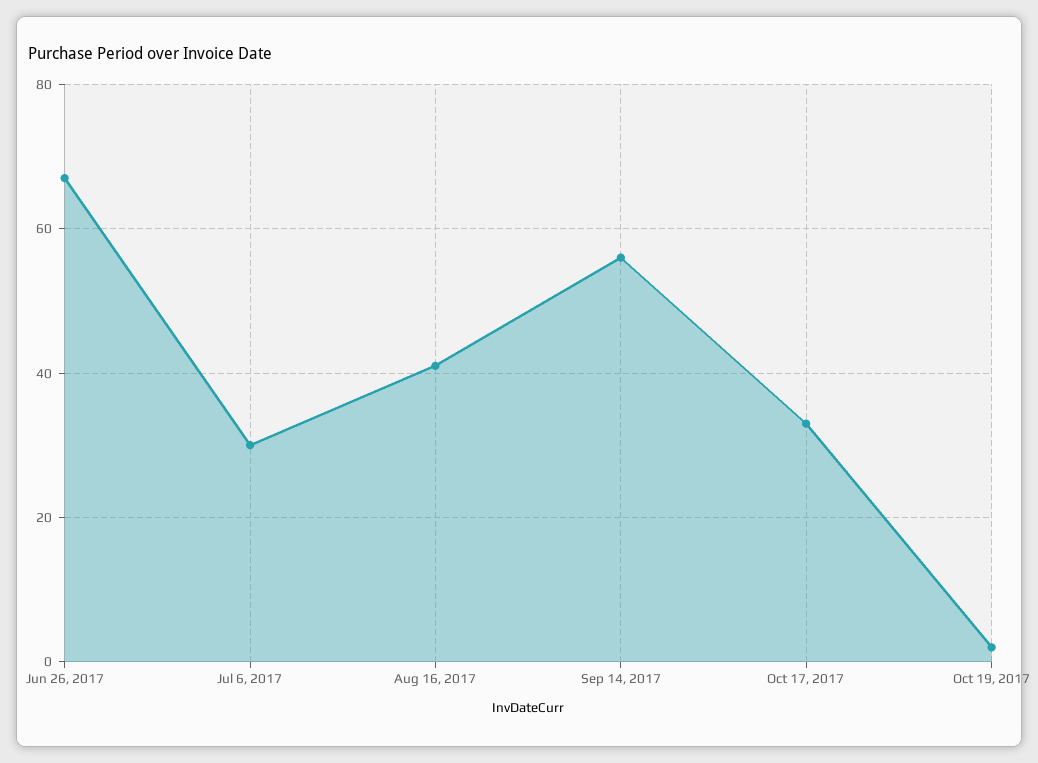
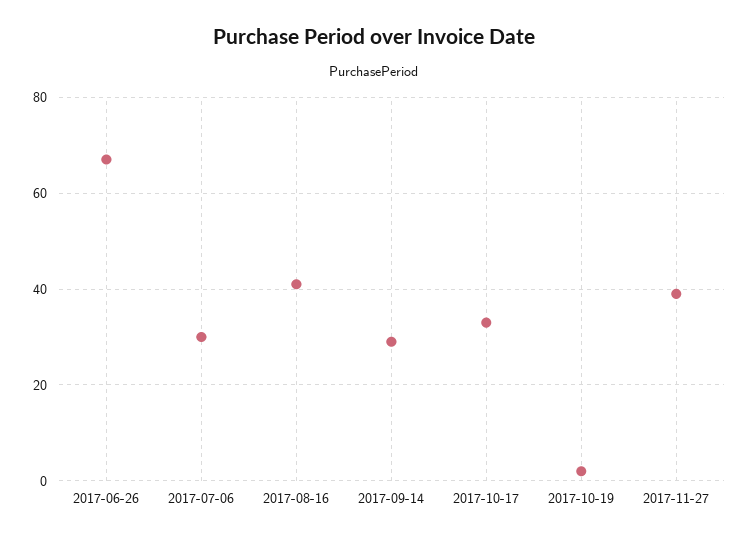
Sep 14, 2017: 55 -> 30
2017-11-27: none -> 40

